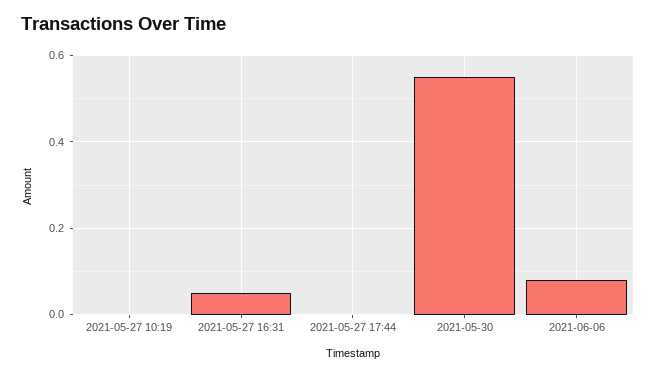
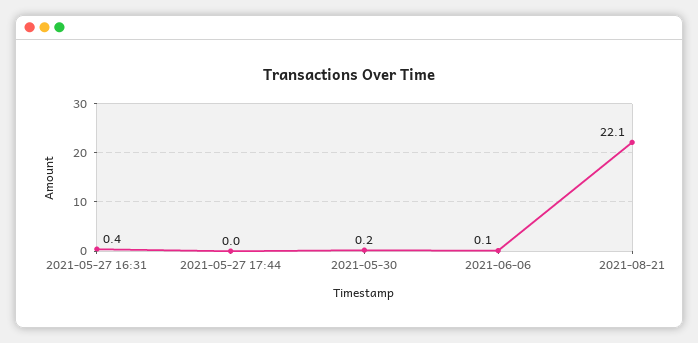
2021-05-27 10:19: 0 -> none
2021-05-27 16:31: 0.05 -> 0.4
2021-05-30: 0.55 -> 0.2
2021-08-21: none -> 22.1

